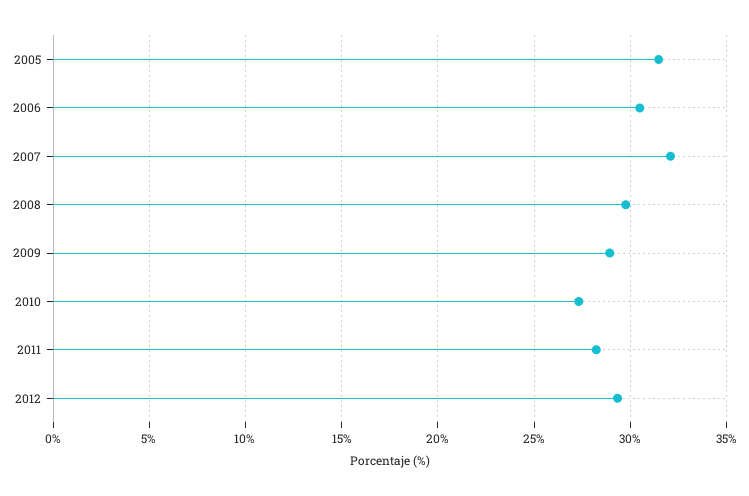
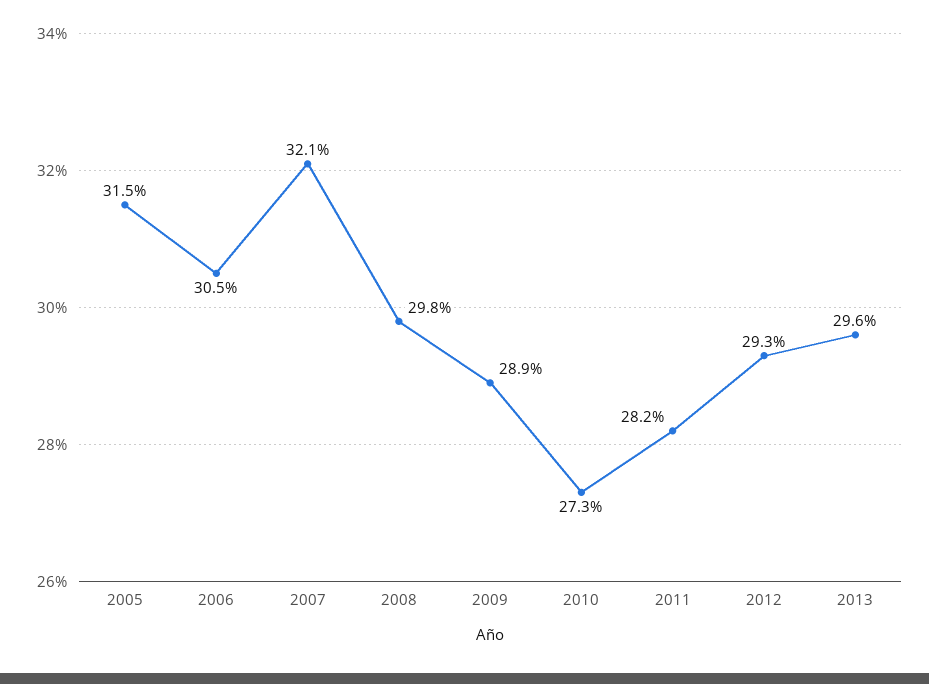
2013: none -> 29.6

